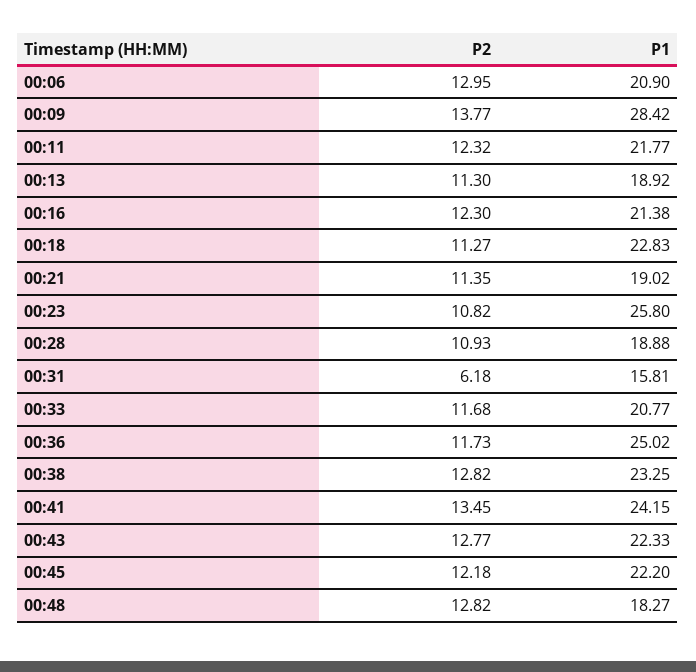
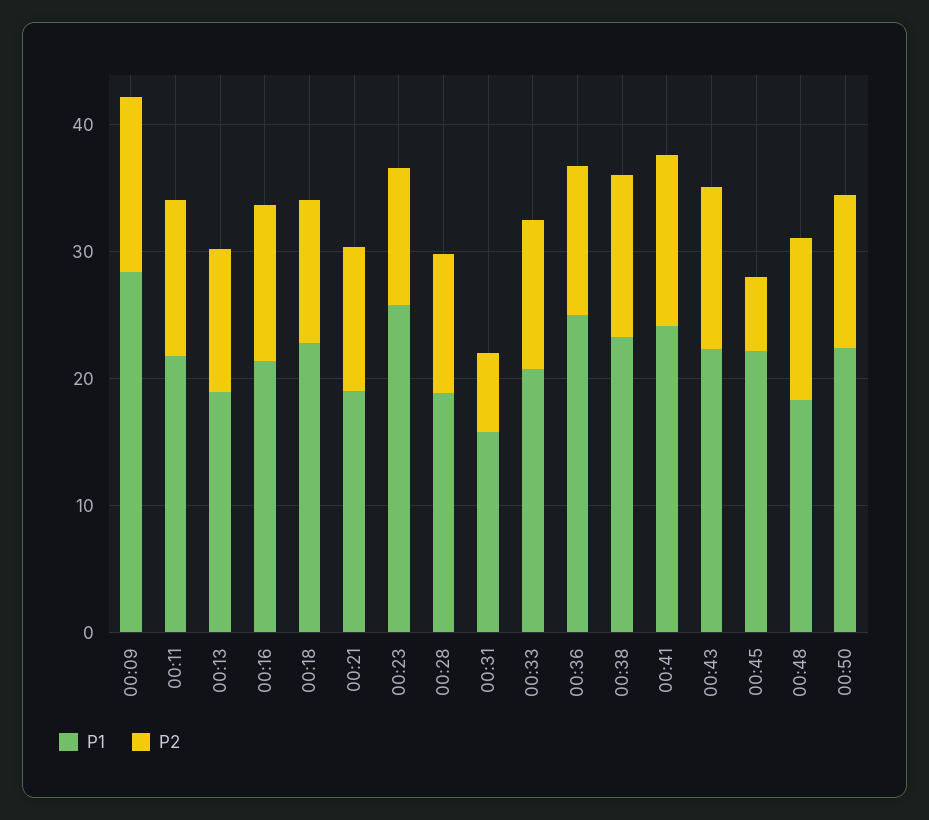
P2, 00:06: 12.95 -> none
P1, 00:06: 20.9 -> none
P2, 00:45: 12.18 -> 6
P1, 00:50: none -> 22
P2, 00:50: none -> 12

